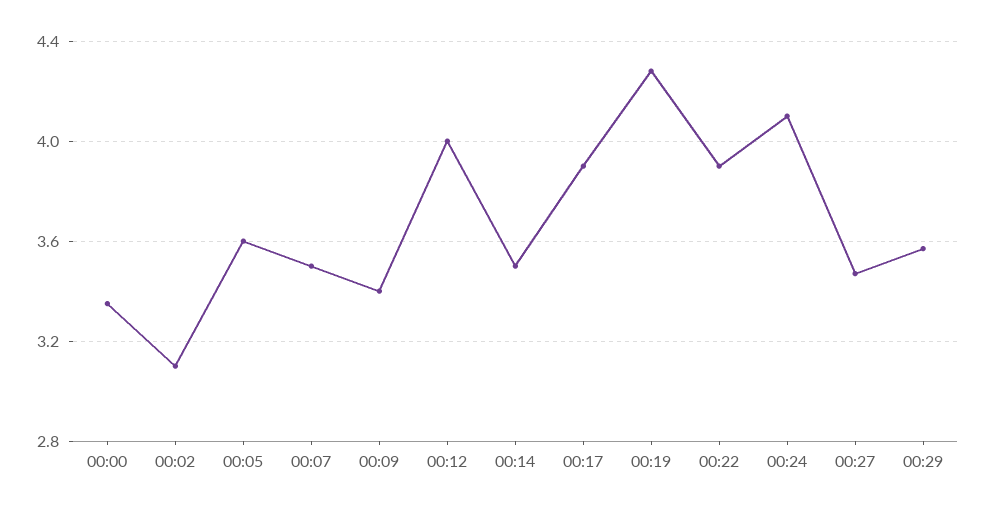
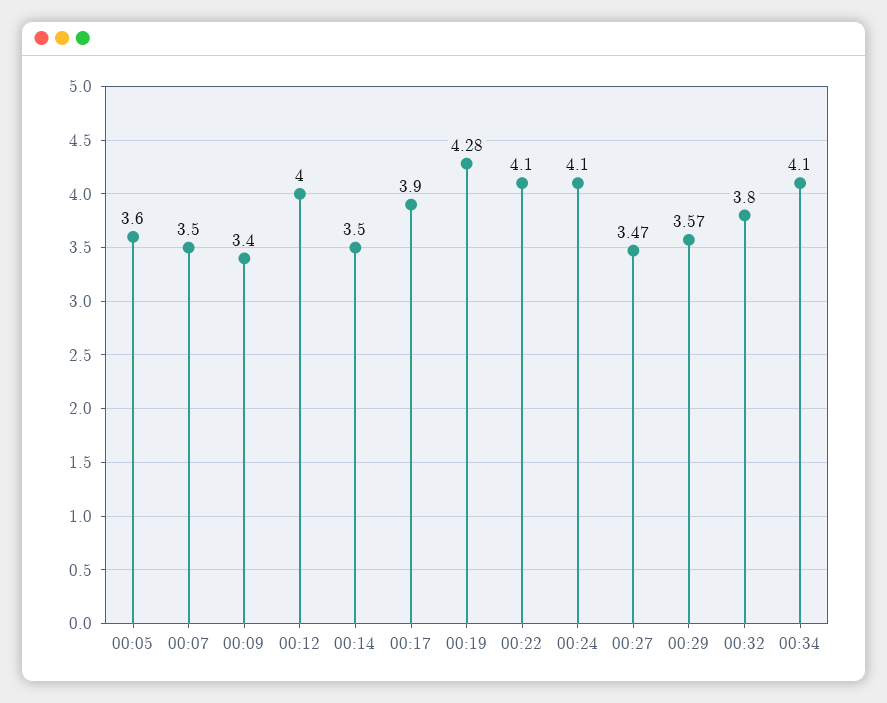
00:00: 3.35 -> none
00:02: 3.1 -> none
00:22: 3.9 -> 4.1
00:32: none -> 3.8
00:34: none -> 4.1

